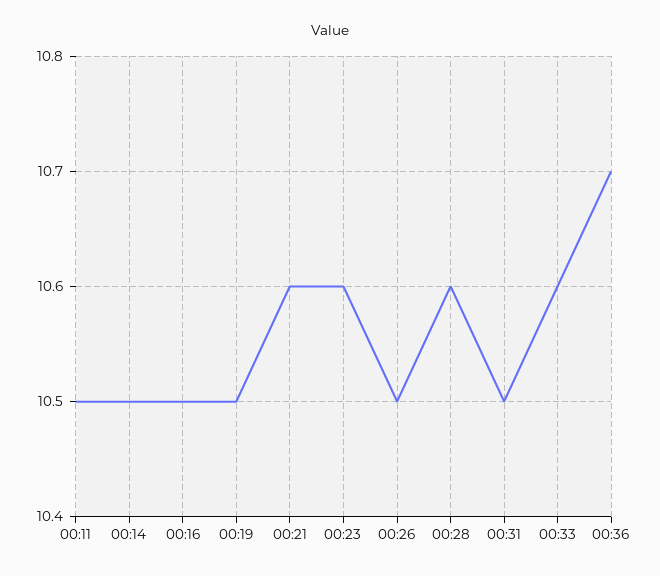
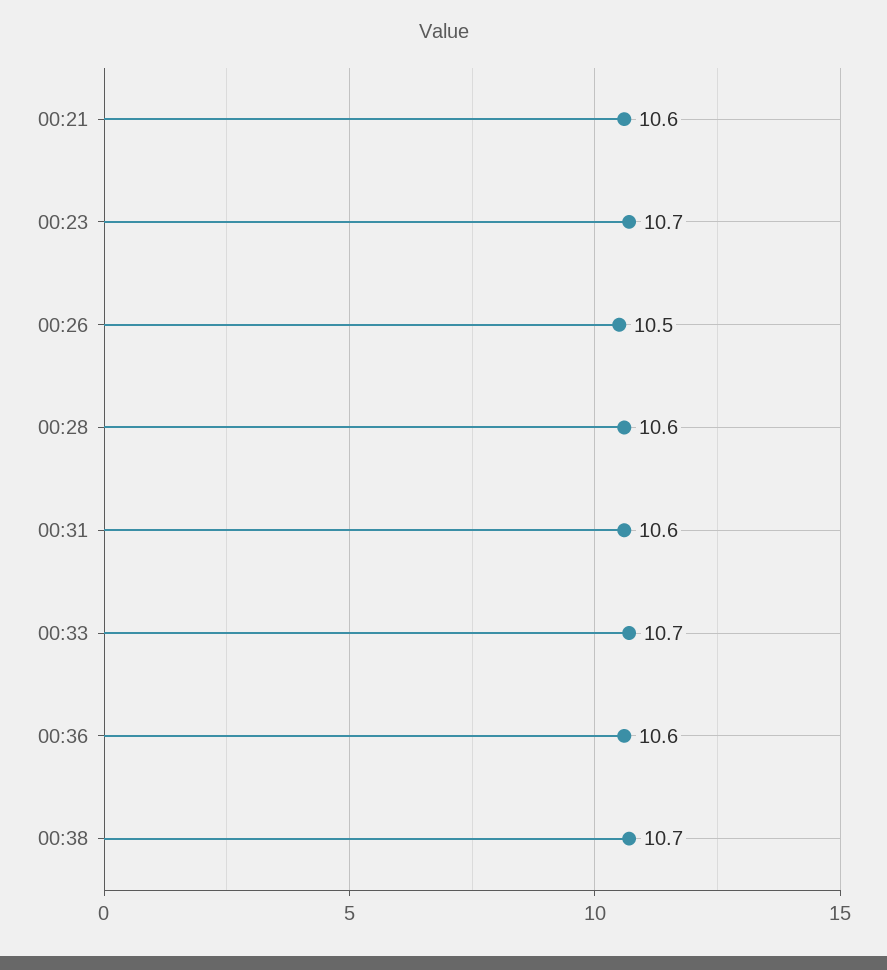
00:11: 10.5 -> none
00:14: 10.5 -> none
00:16: 10.5 -> none
00:19: 10.5 -> none
00:23: 10.6 -> 10.7
00:31: 10.5 -> 10.6
00:33: 10.6 -> 10.7
00:36: 10.7 -> 10.6
00:38: none -> 10.7

